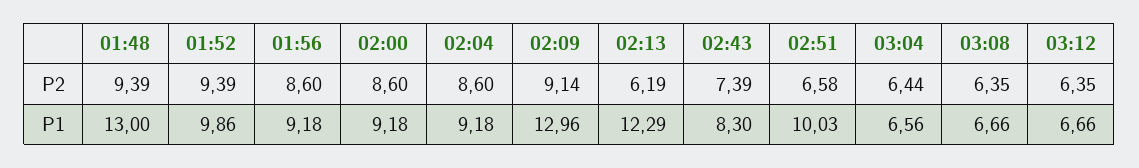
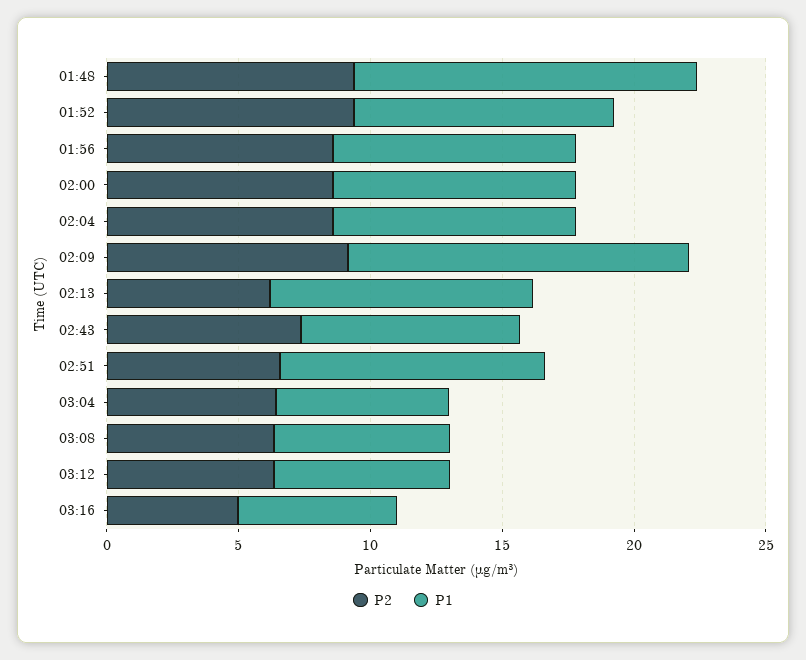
P1, 02:13: 12.29 -> 10
P2, 03:16: none -> 5
P1, 03:16: none -> 6

